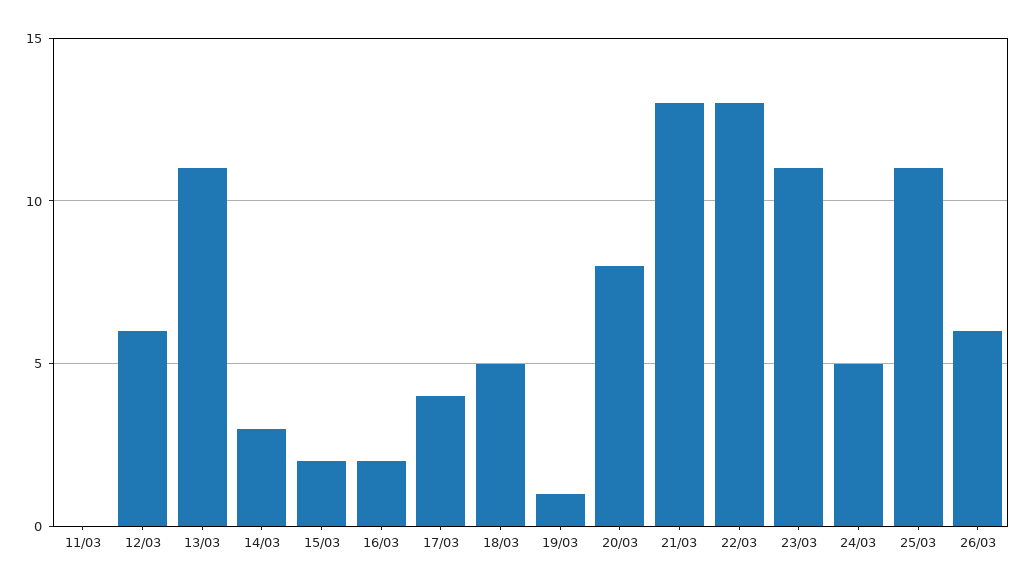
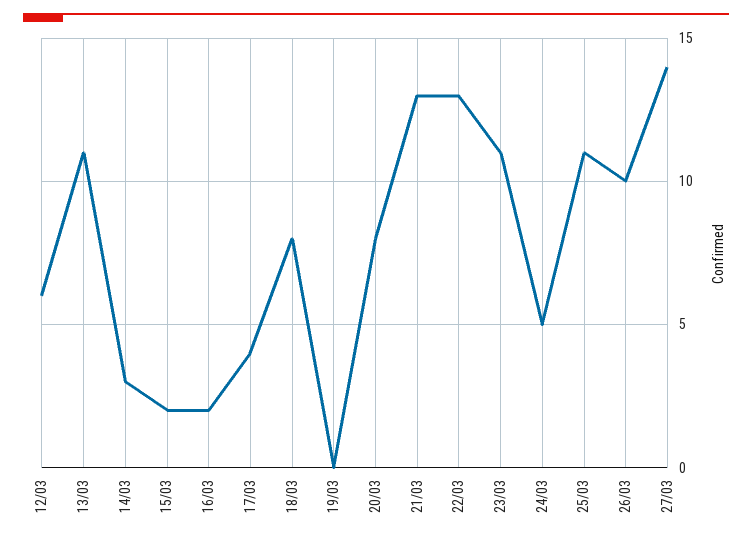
11/03: 0 -> none
18/03: 5 -> 8
19/03: 1 -> 0
26/03: 6 -> 10
27/03: none -> 14

